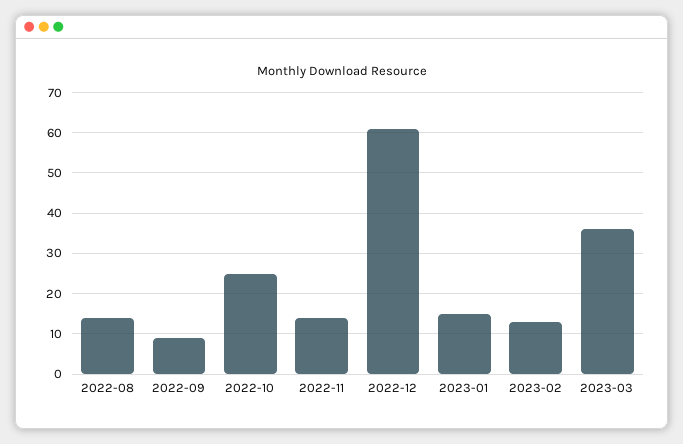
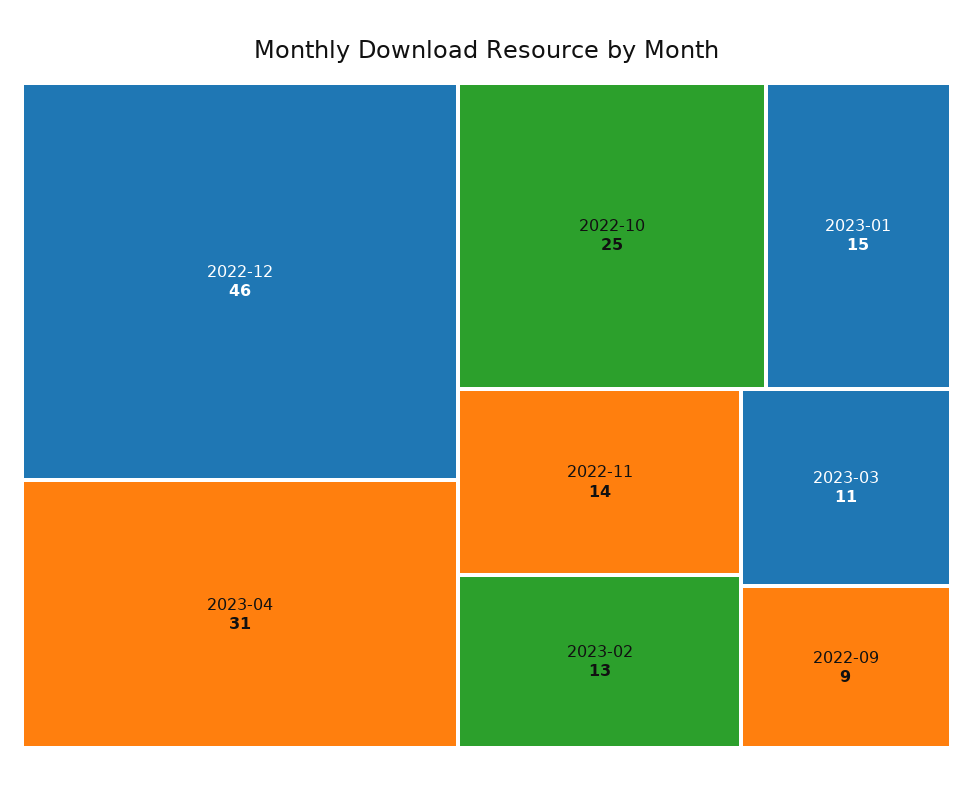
2022-08: 15 -> none
2022-12: 60 -> 46
2023-03: 35 -> 11
2023-04: none -> 31

